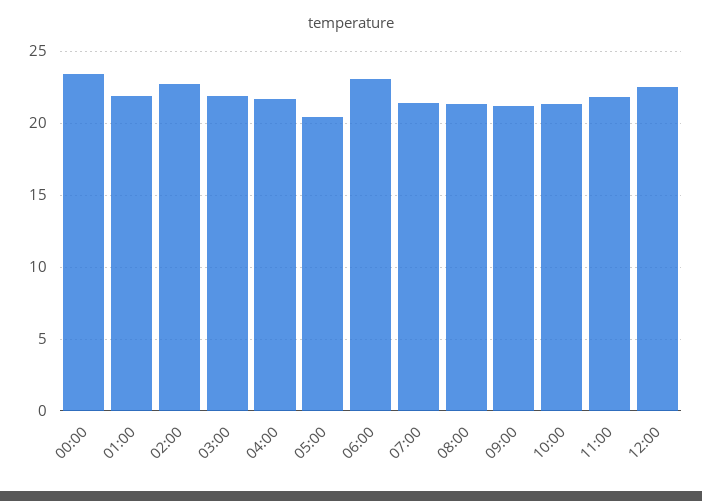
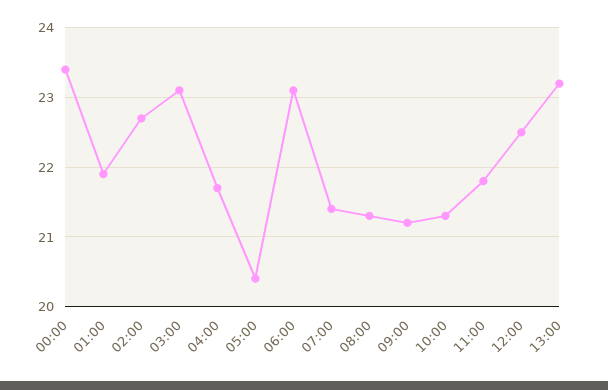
03:00: 22 -> 23.1
13:00: none -> 23.2

